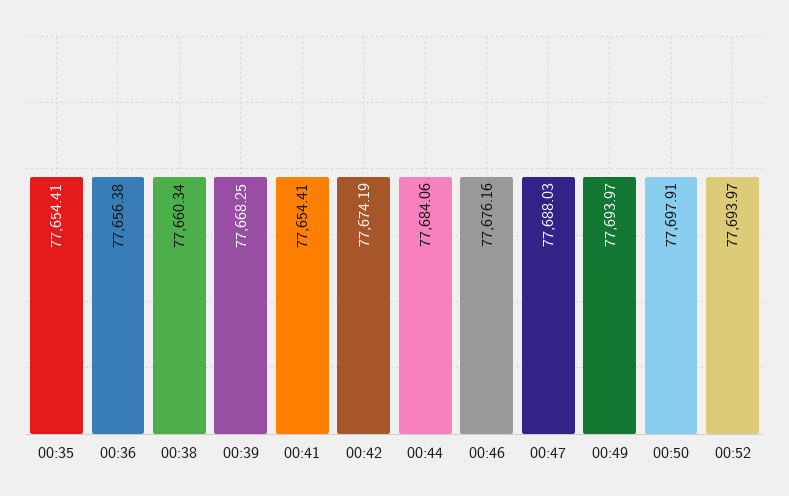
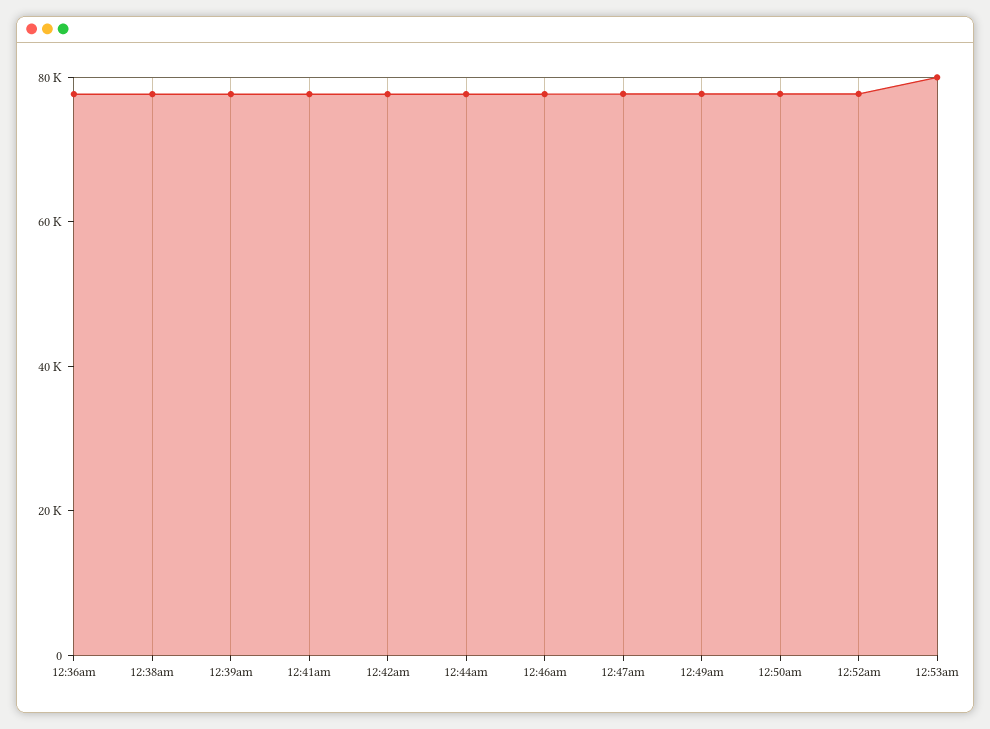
00:35: 77654.41 -> none
12:53am: none -> 80000

